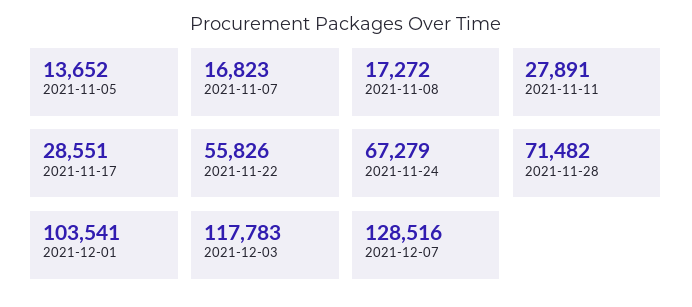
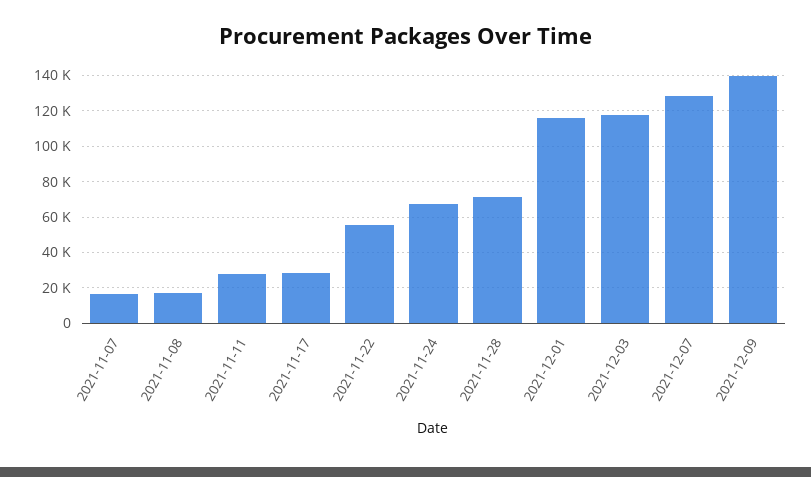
2021-11-05: 13652 -> none
2021-12-01: 103541 -> 115000
2021-12-09: none -> 140000

